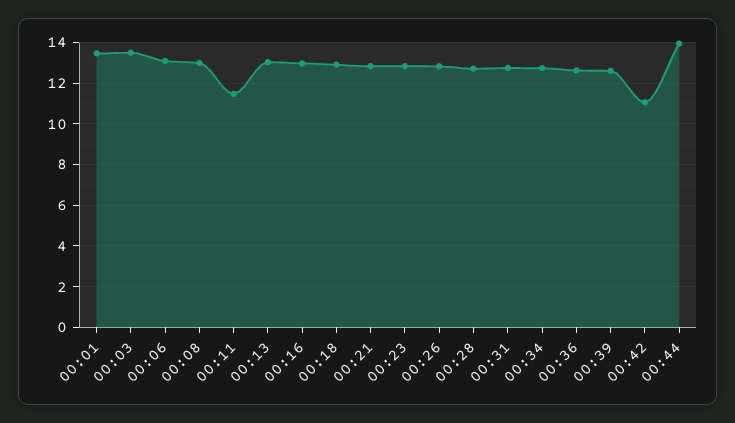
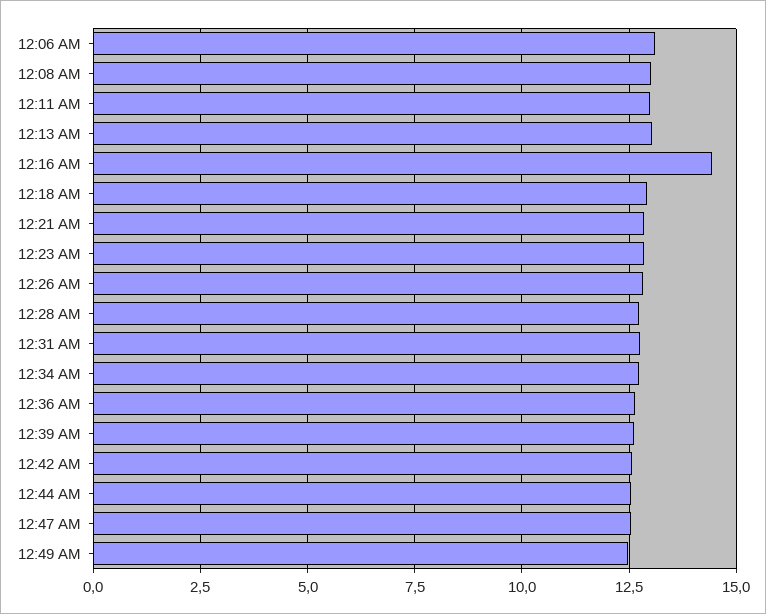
00:01: 13.5 -> none
00:03: 13.5 -> none
00:11: 11.5 -> 13
00:16: 13 -> 14.5
00:42: 11 -> 12.5
00:44: 14 -> 12.5
12:47 AM: none -> 12.5
12:49 AM: none -> 12.5

